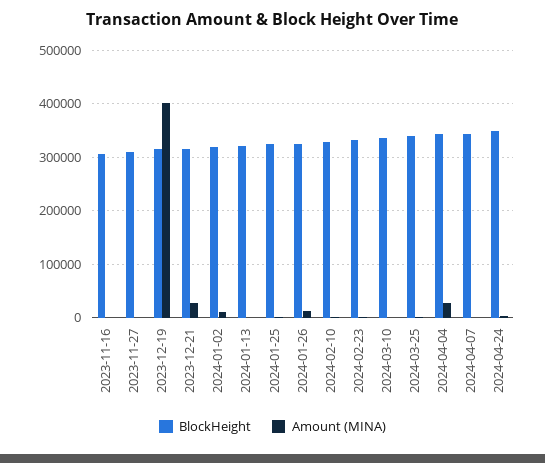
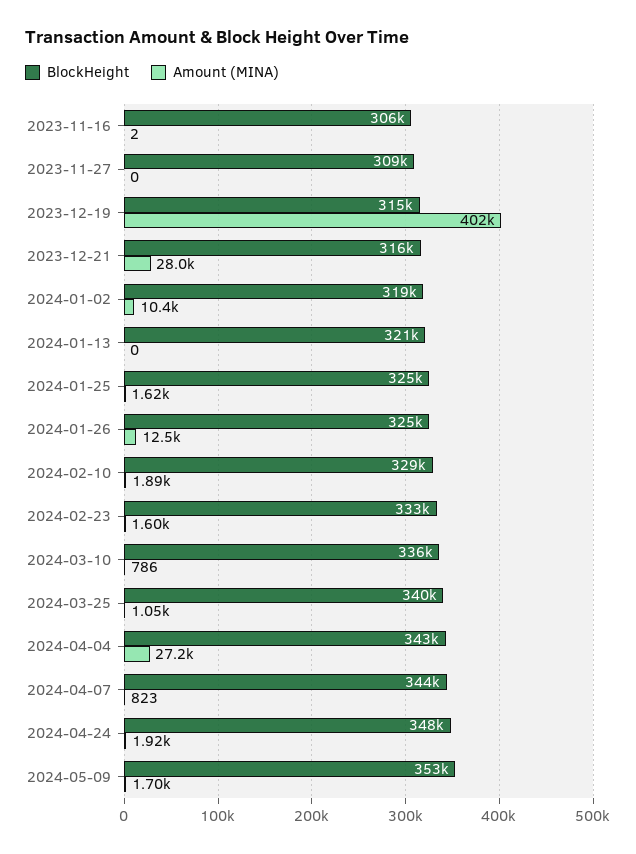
BlockHeight, 2024-05-09: none -> 353000
Amount (MINA), 2024-05-09: none -> 1700

